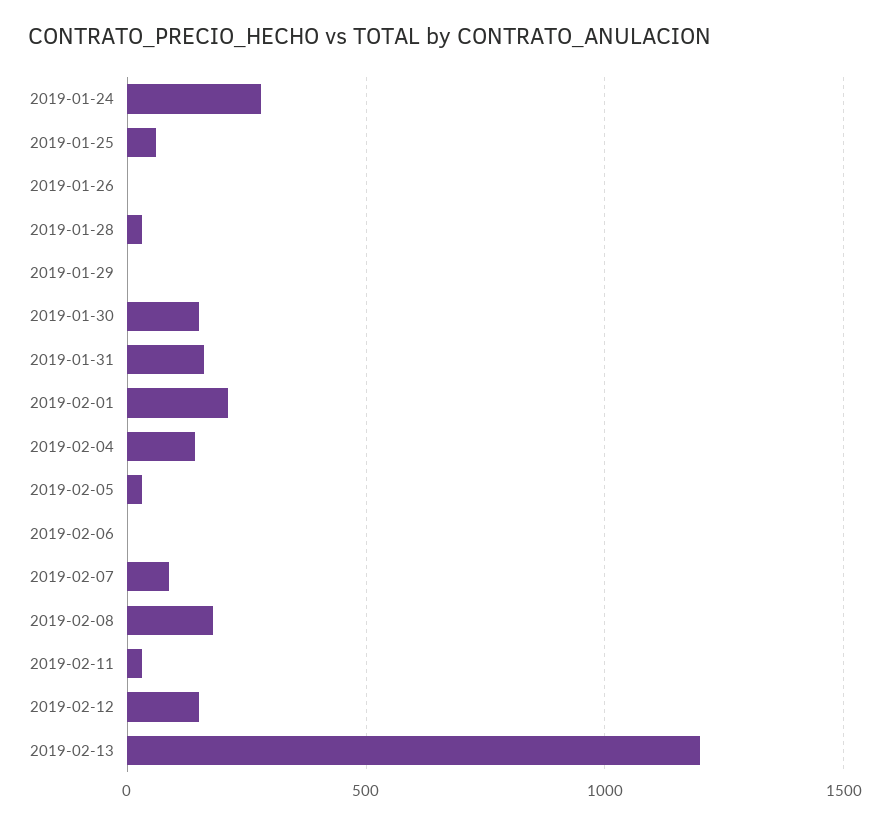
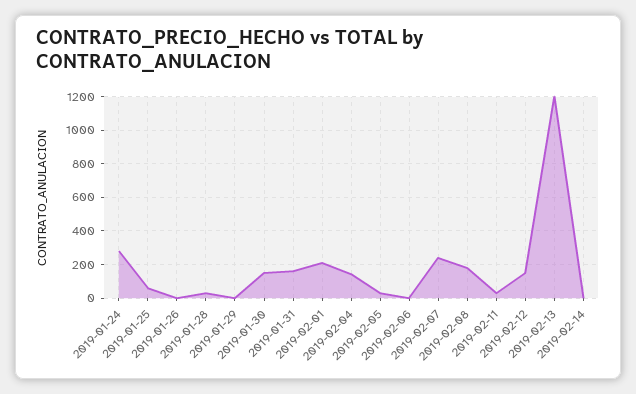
2019-02-07: 100 -> 250
2019-02-14: none -> 0

